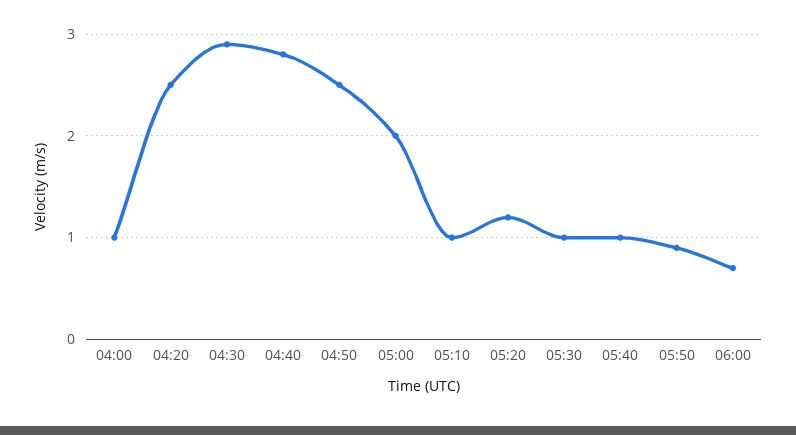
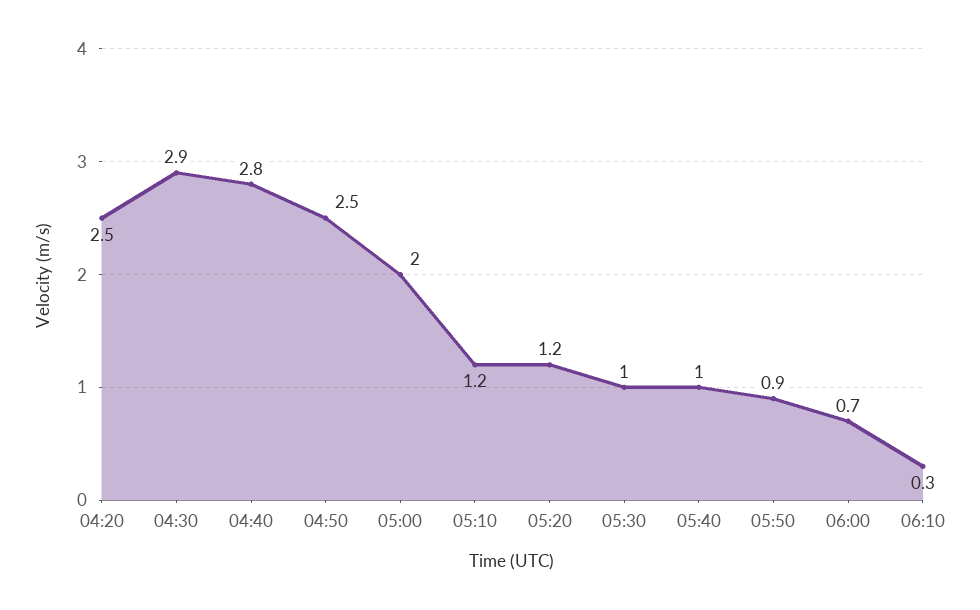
04:00: 1 -> none
05:10: 1 -> 1.2
06:10: none -> 0.3

